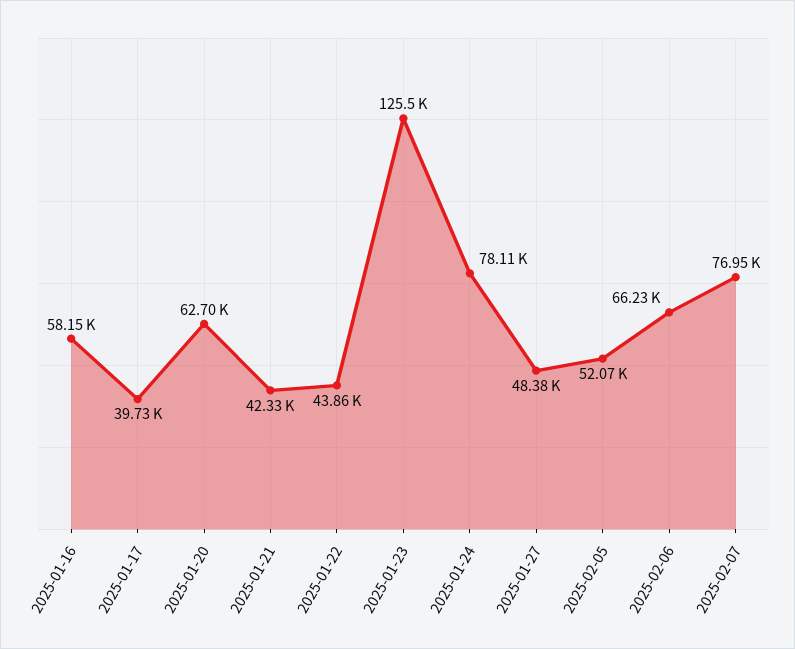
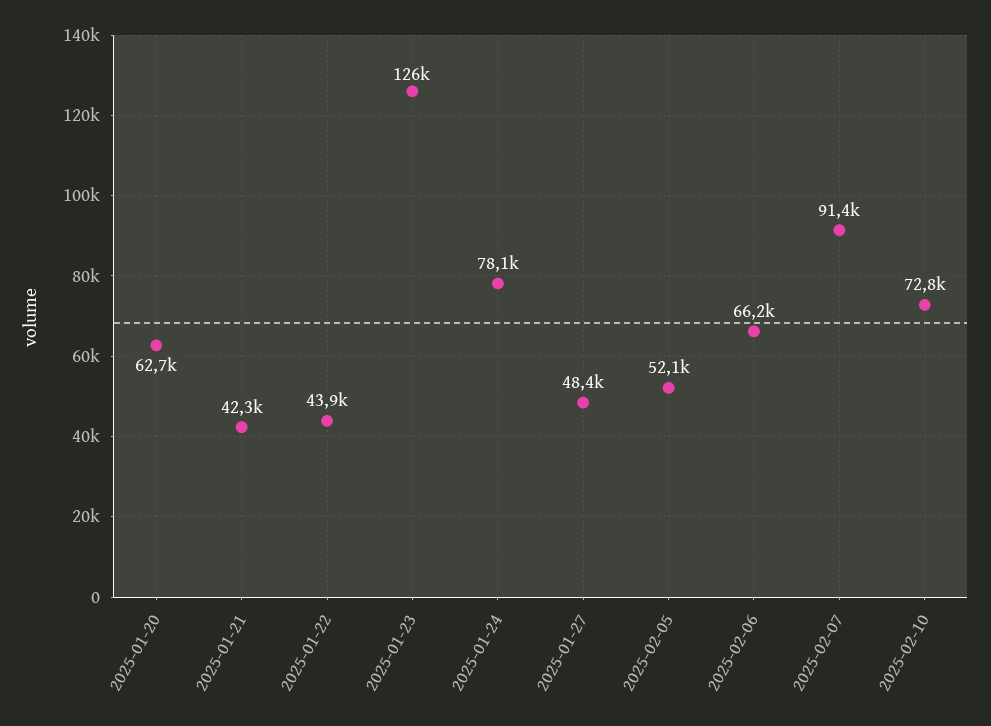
2025-01-16: 58150 -> none
2025-01-17: 39730 -> none
2025-02-07: 76950 -> 91400
2025-02-10: none -> 72800

